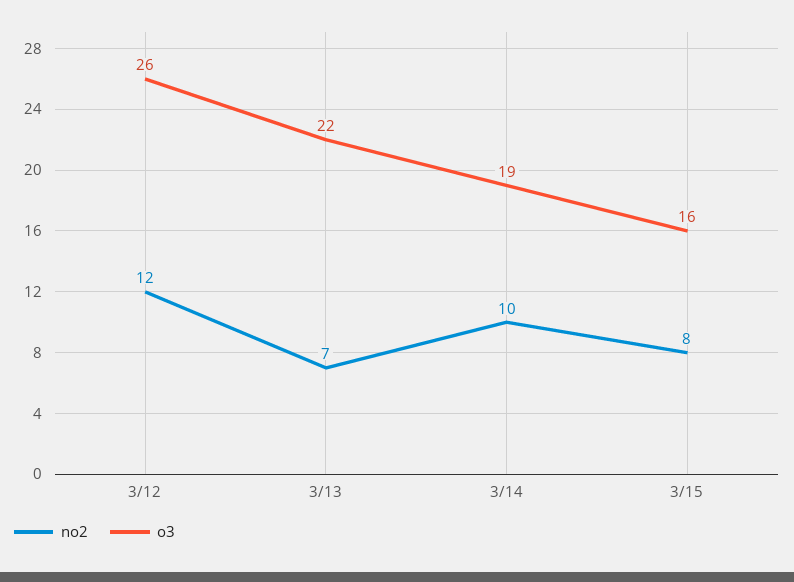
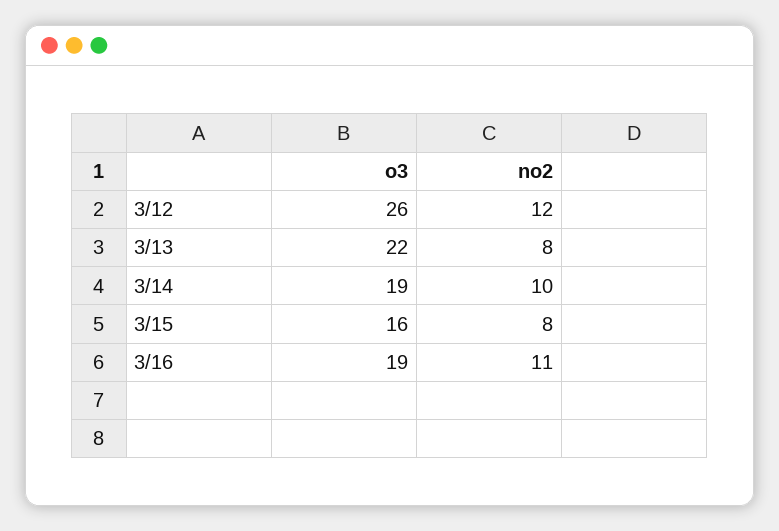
no2, 3/13: 7 -> 8
o3, 3/16: none -> 19
no2, 3/16: none -> 11

